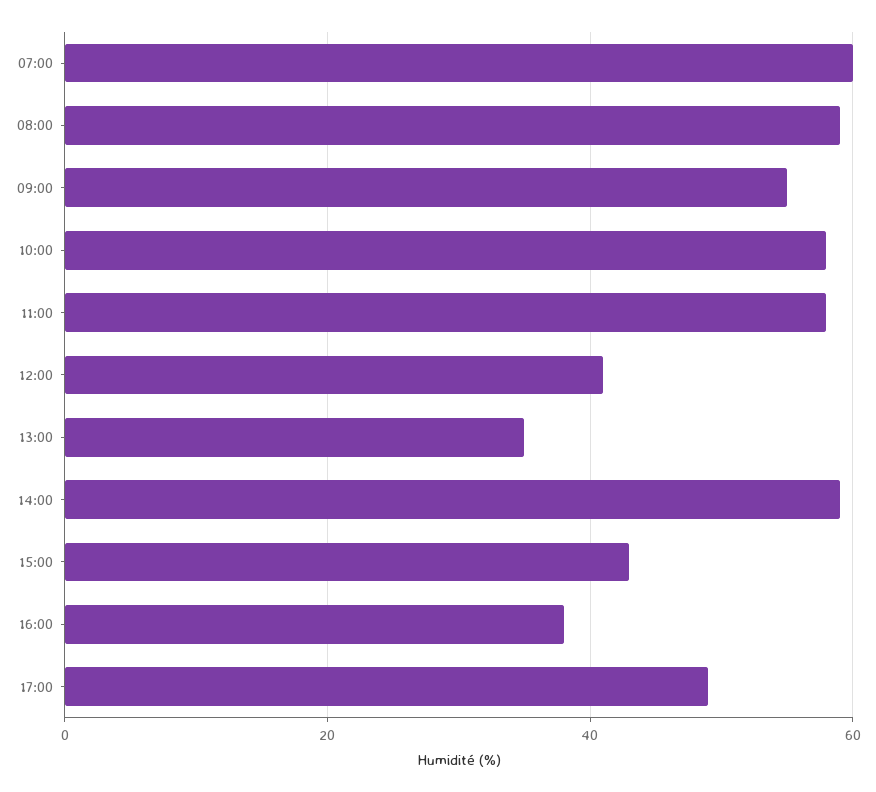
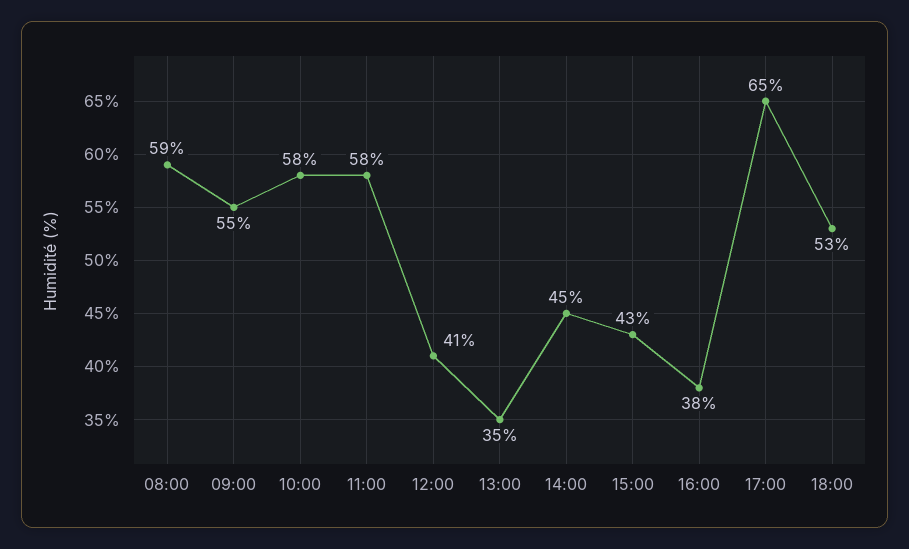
07:00: 60 -> none
14:00: 60 -> 45
17:00: 50 -> 65
18:00: none -> 53

